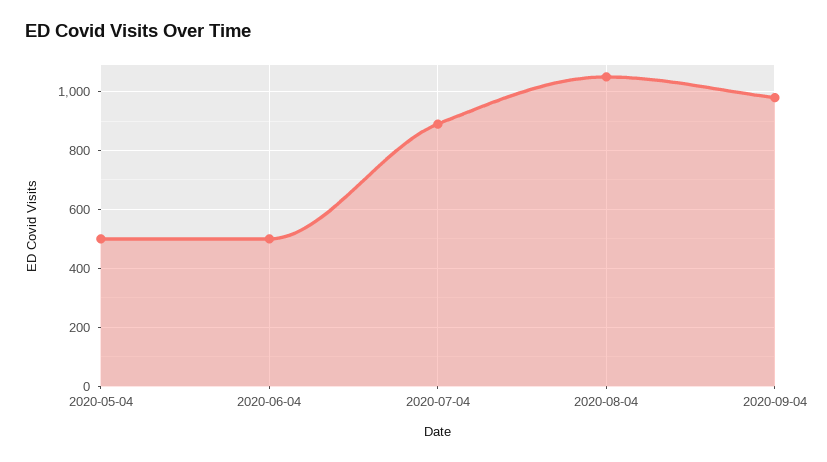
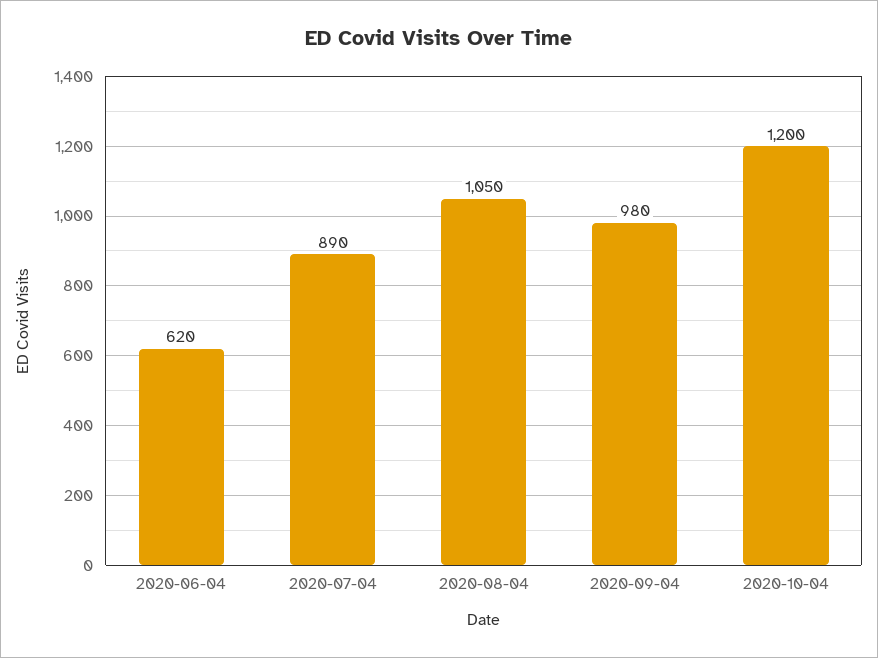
2020-05-04: 500 -> none
2020-06-04: 500 -> 620
2020-10-04: none -> 1200

